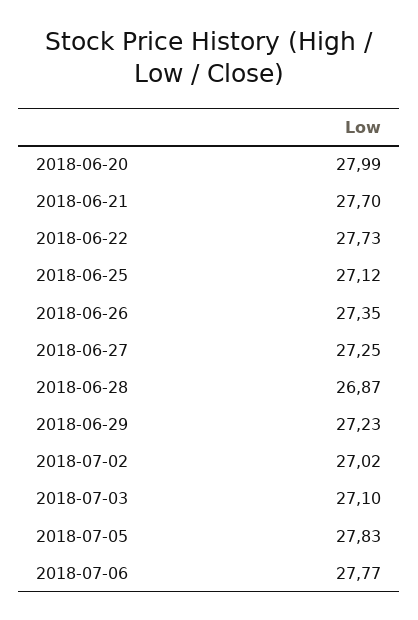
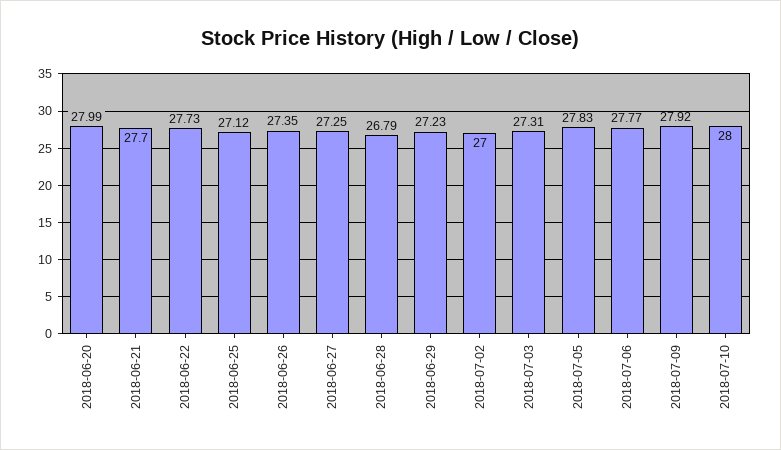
2018-06-28: 26.87 -> 26.79
2018-07-02: 27.02 -> 27
2018-07-03: 27.1 -> 27.31
2018-07-09: none -> 27.92
2018-07-10: none -> 28

